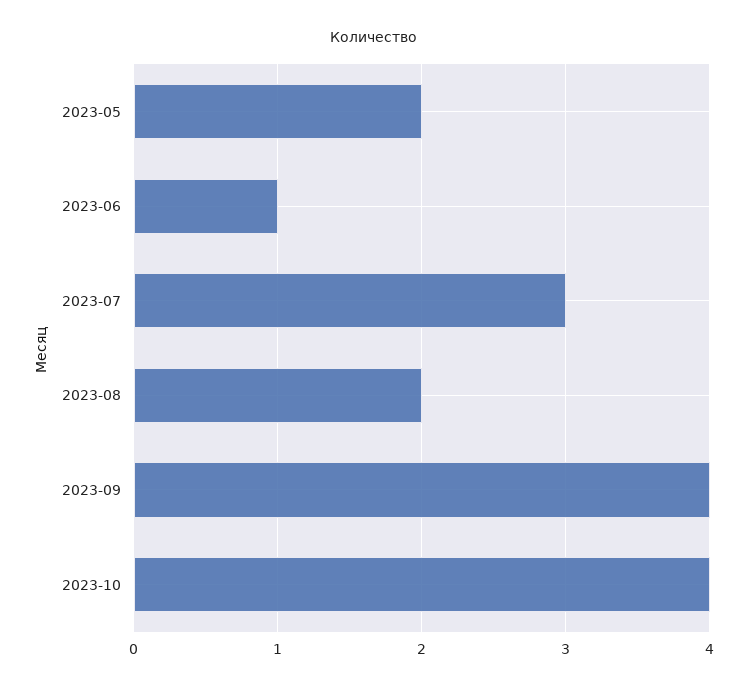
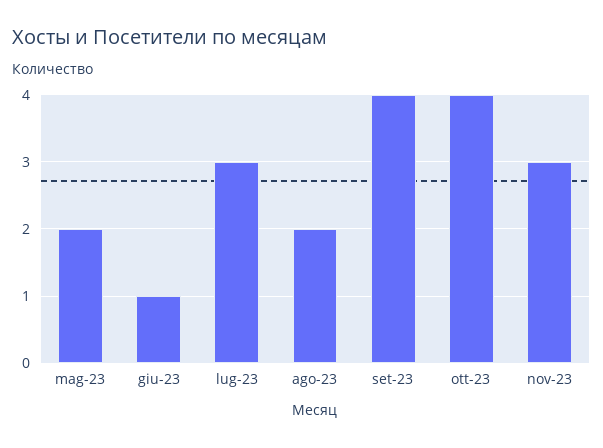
nov-23: none -> 3

